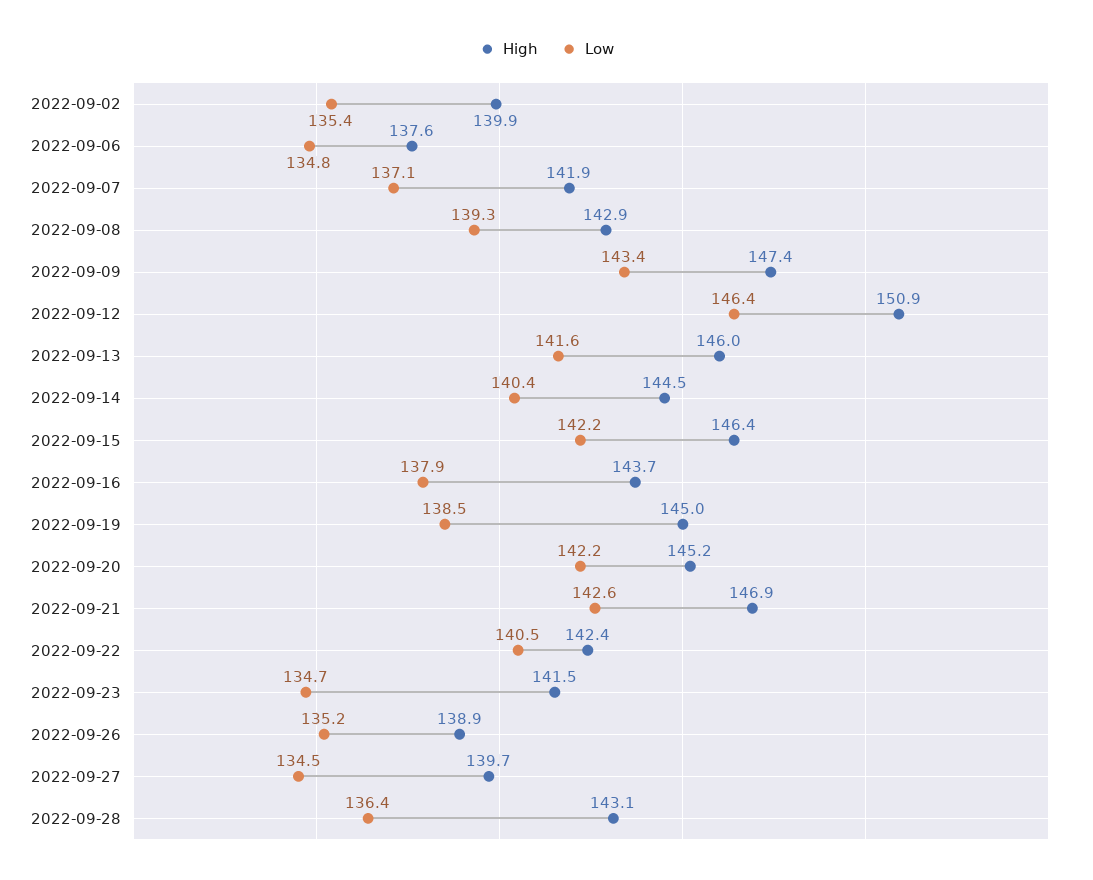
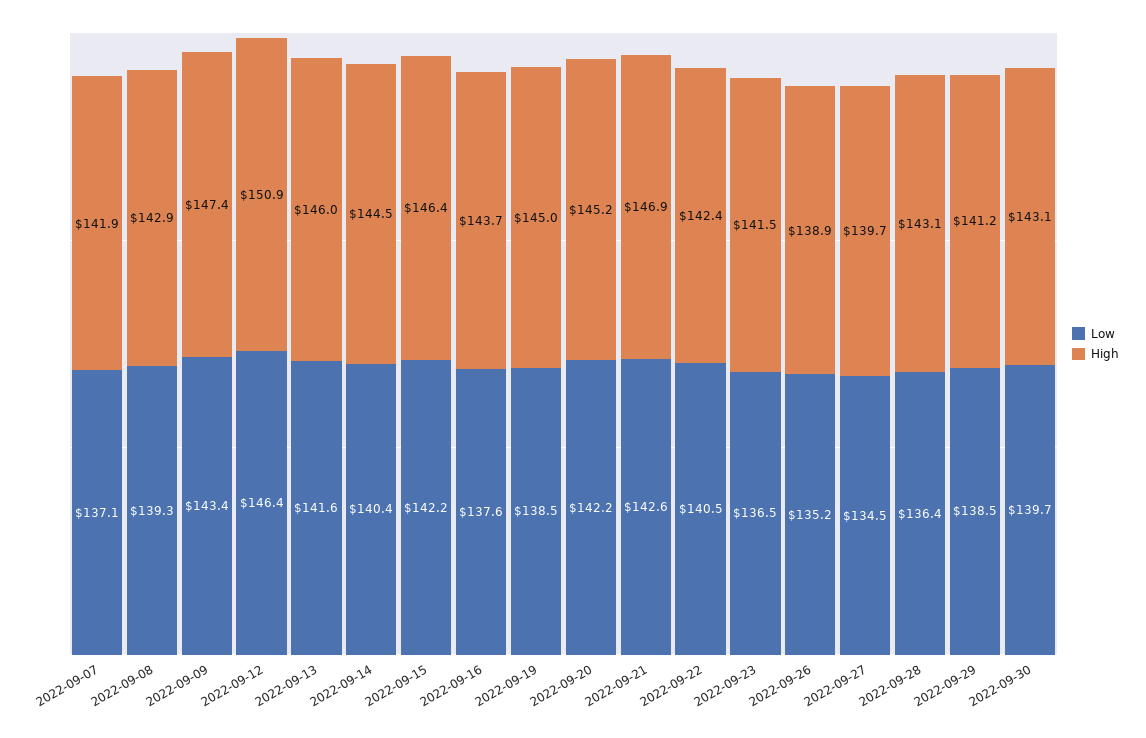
High, 2022-09-02: 139.9 -> none
Low, 2022-09-02: 135.4 -> none
High, 2022-09-06: 137.6 -> none
Low, 2022-09-06: 134.8 -> none
Low, 2022-09-16: 137.9 -> 137.6
Low, 2022-09-23: 134.7 -> 136.5
Low, 2022-09-29: none -> 138.5
High, 2022-09-29: none -> 141.2
Low, 2022-09-30: none -> 139.7
High, 2022-09-30: none -> 143.1

